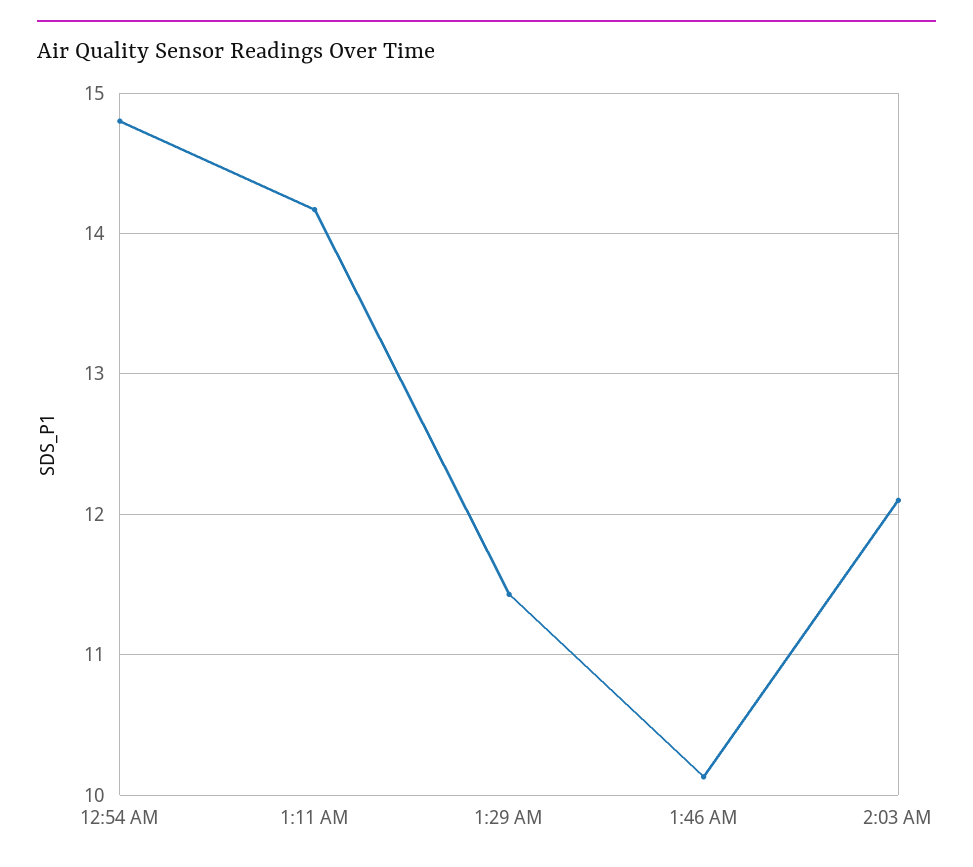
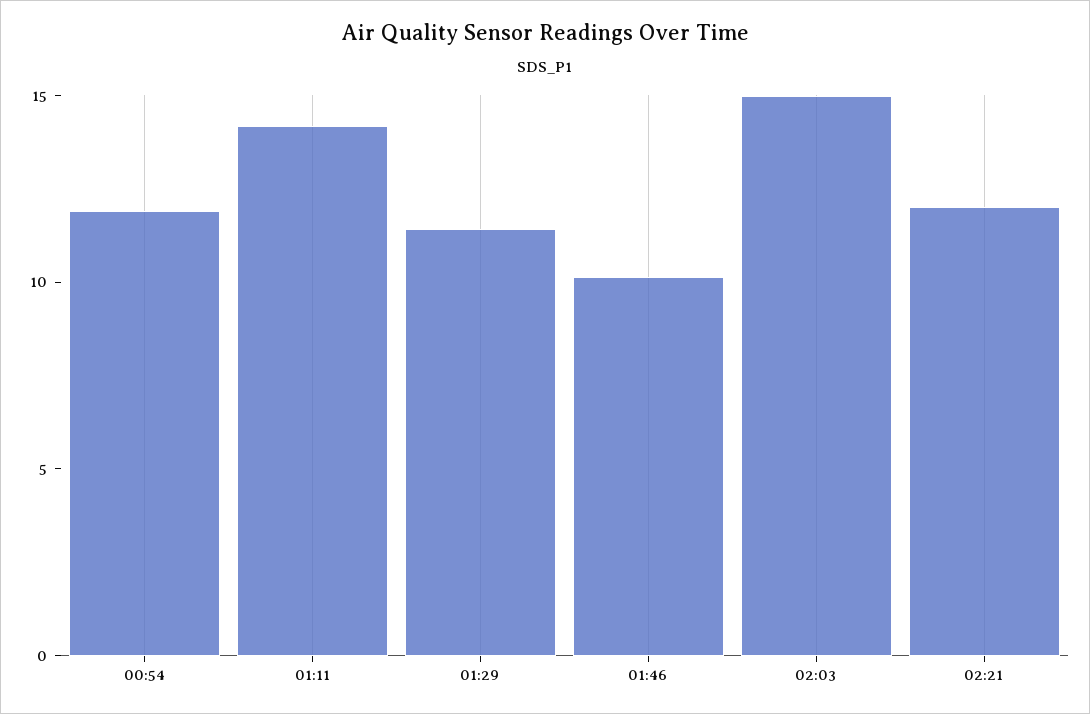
12:54 AM: 14.8 -> 12
2:03 AM: 12.1 -> 15
02:21: none -> 12

